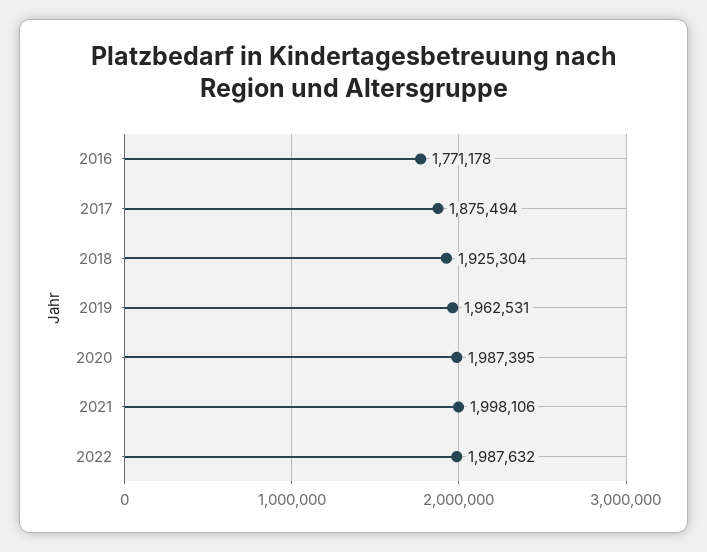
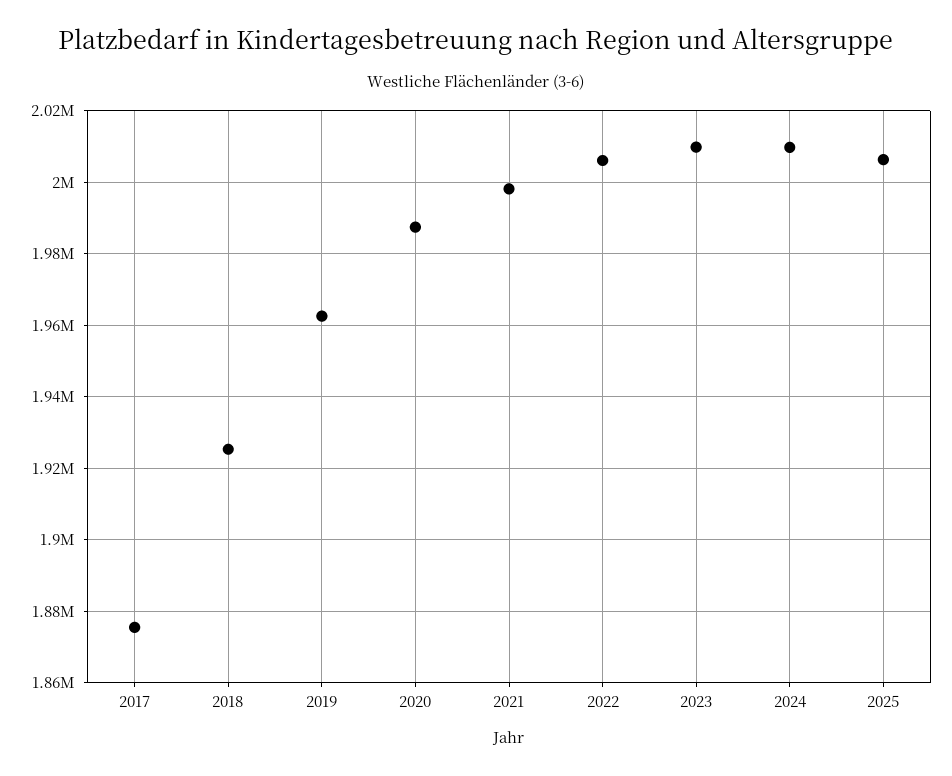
2016: 1771178 -> none
2022: 1987632 -> 2006000
2023: none -> 2010000
2024: none -> 2010000
2025: none -> 2006000

